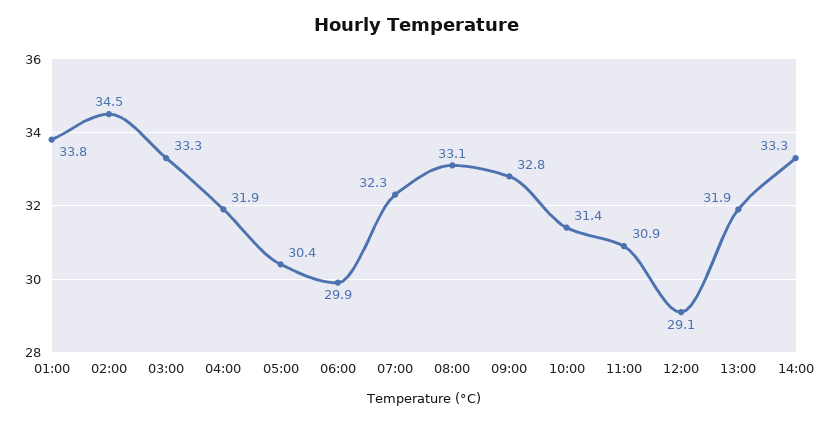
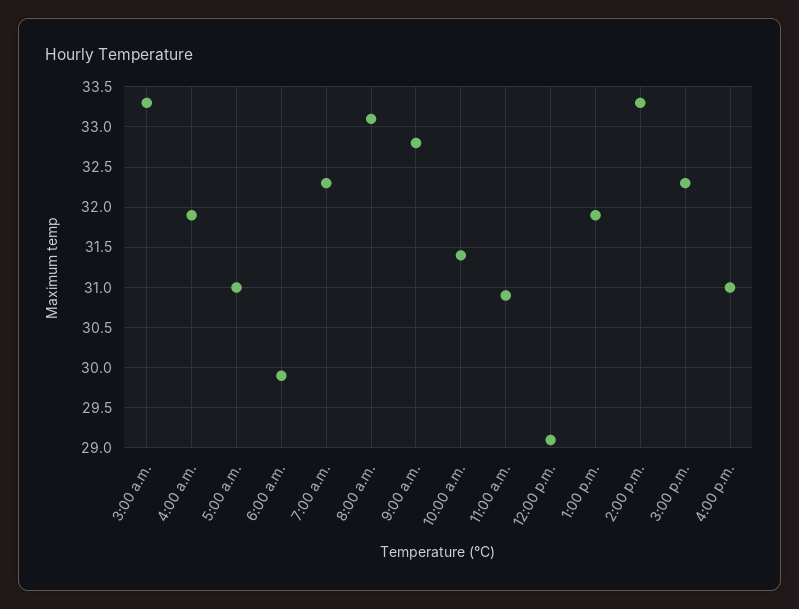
01:00: 33.8 -> none
02:00: 34.5 -> none
05:00: 30.4 -> 31
3:00 p.m.: none -> 32.3
4:00 p.m.: none -> 31

